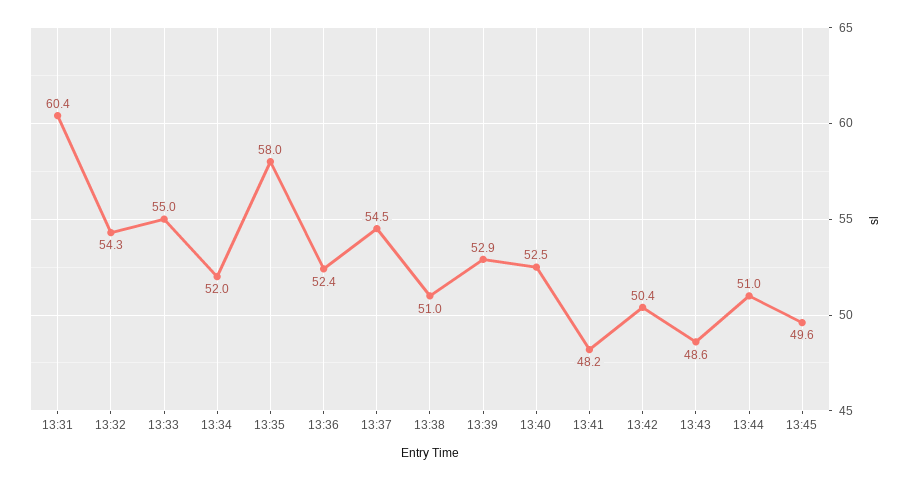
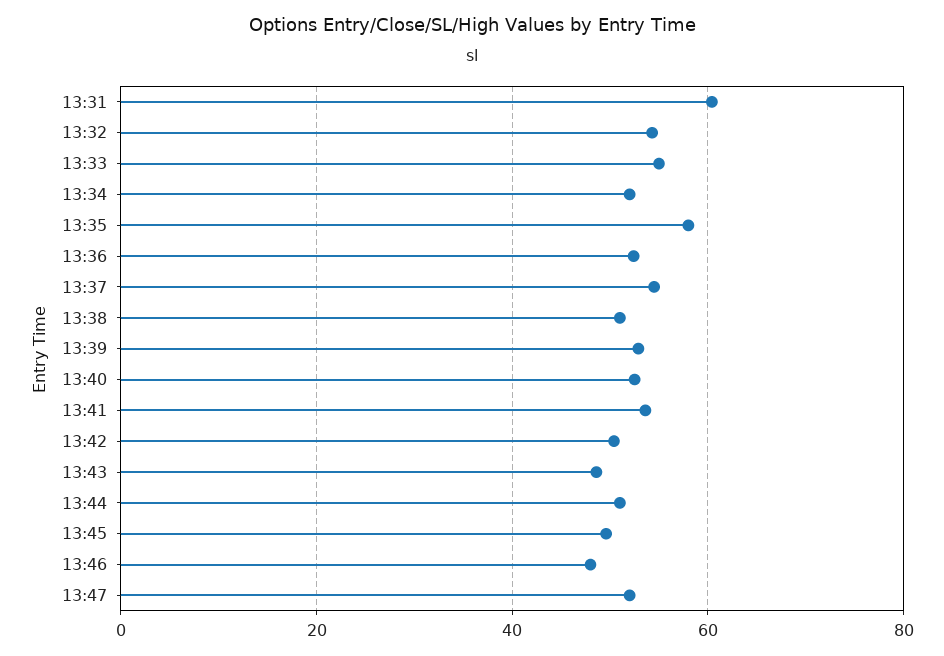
13:41: 48.2 -> 54
13:46: none -> 48
13:47: none -> 52

